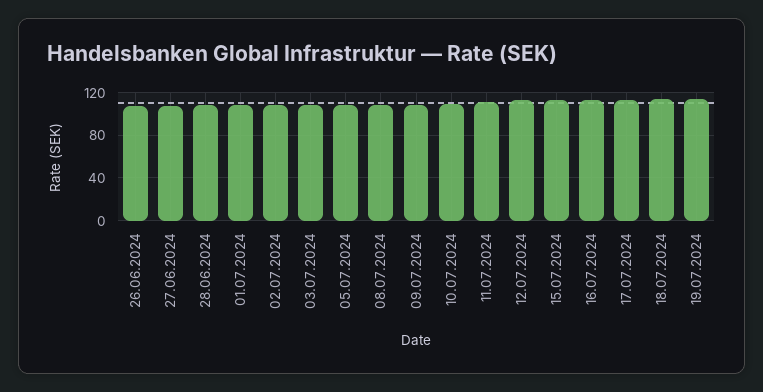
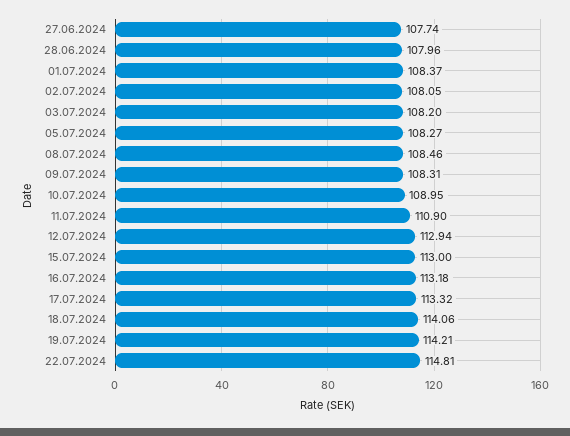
26.06.2024: 110 -> none
22.07.2024: none -> 114.81

